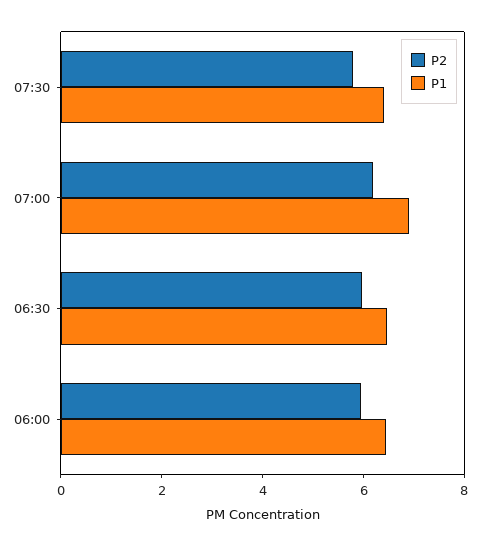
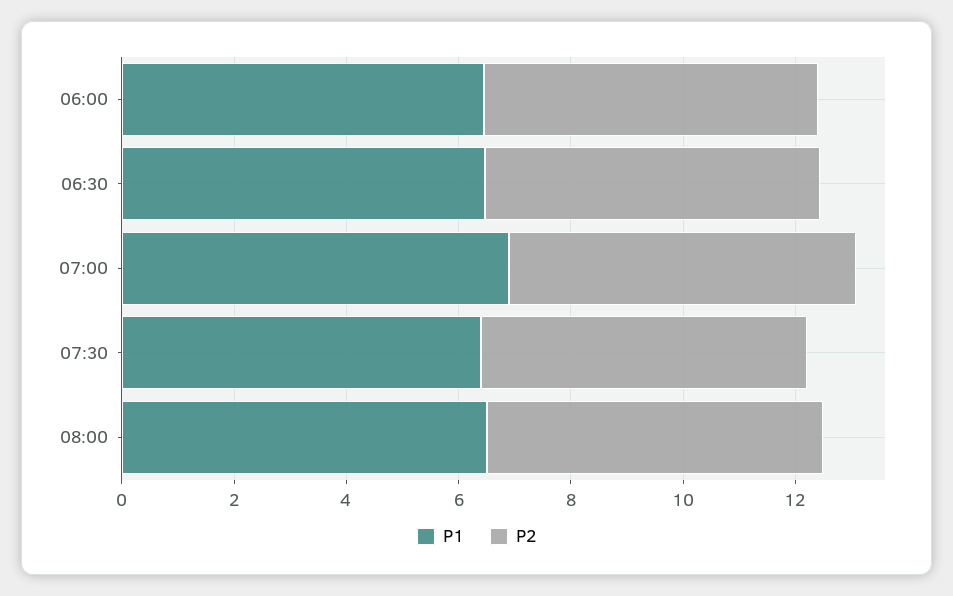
P1, 08:00: none -> 6.5
P2, 08:00: none -> 6

